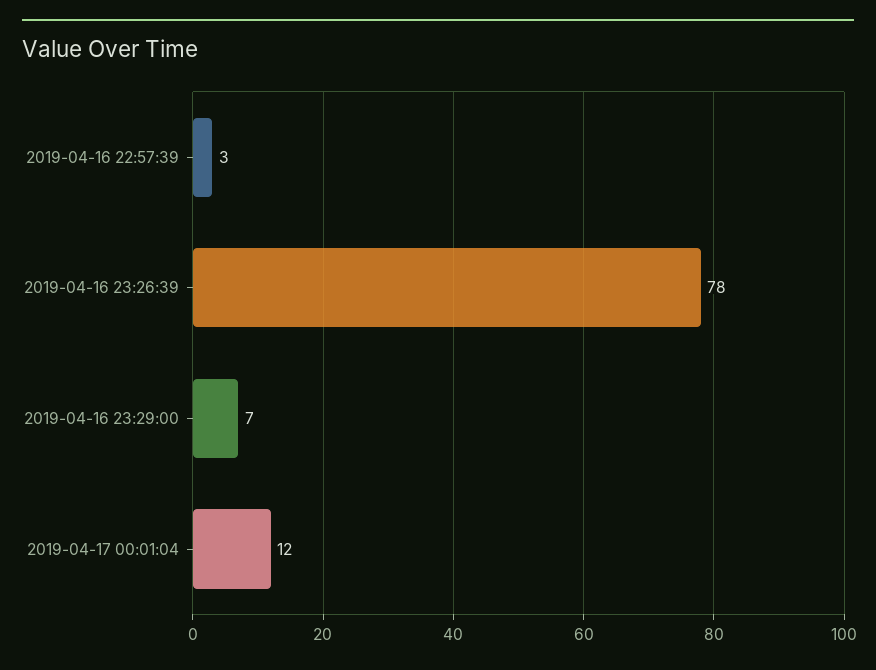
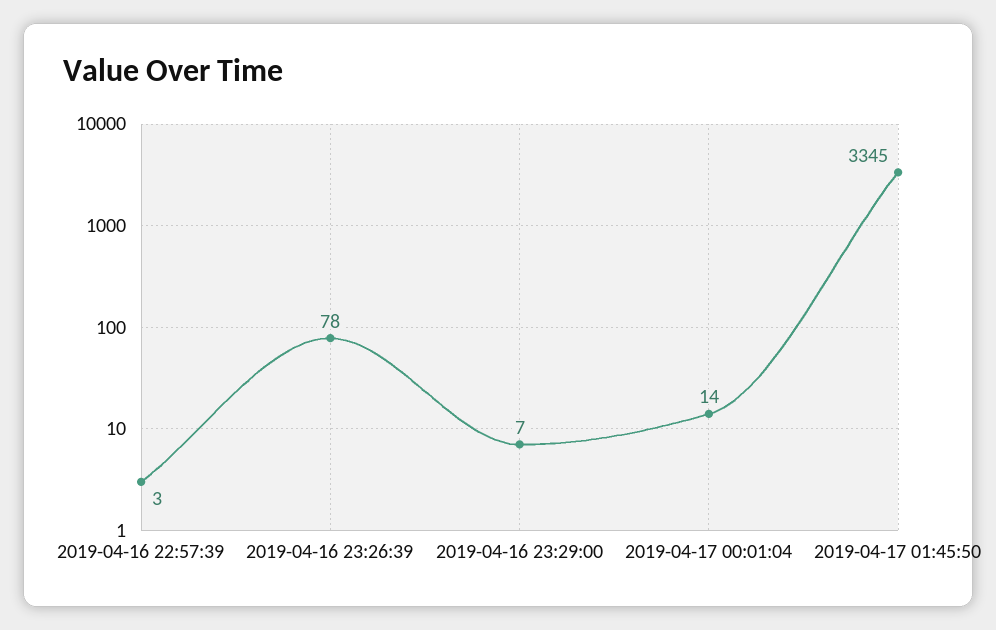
2019-04-17 00:01:04: 12 -> 14
2019-04-17 01:45:50: none -> 3345

